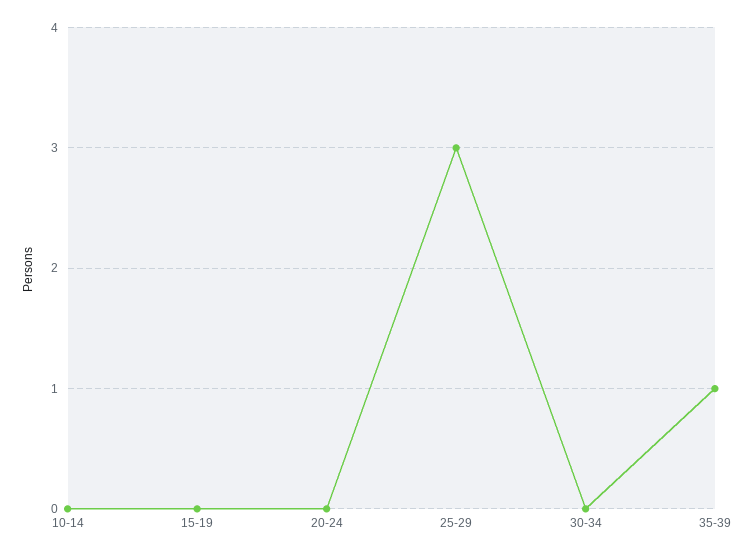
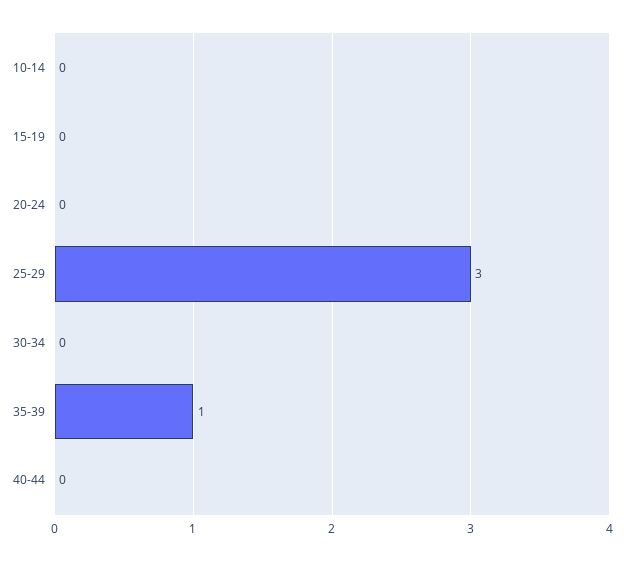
40-44: none -> 0

